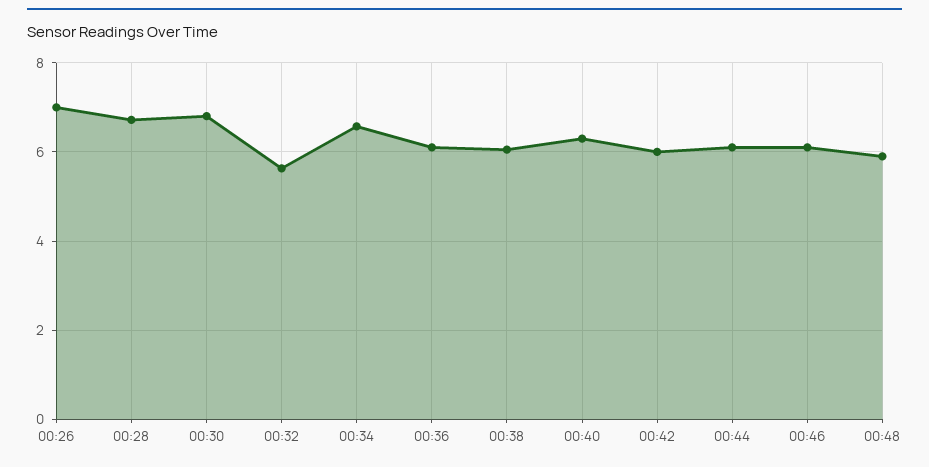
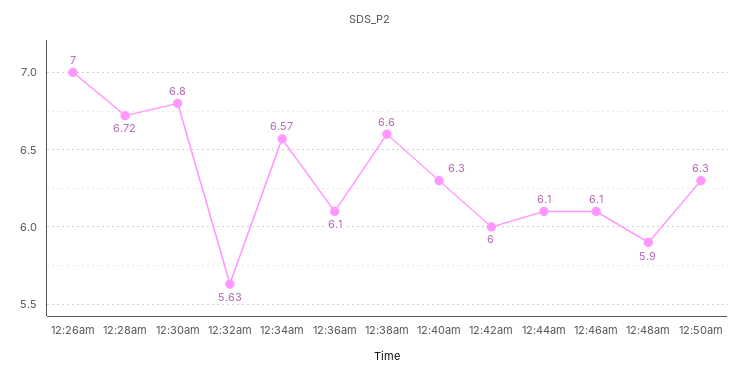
00:38: 6 -> 6.6
12:50am: none -> 6.3

